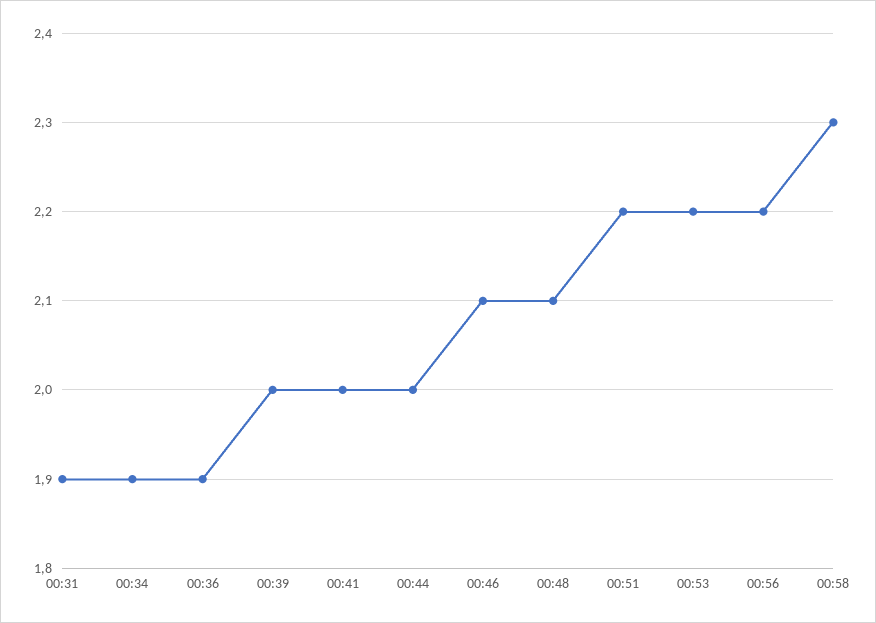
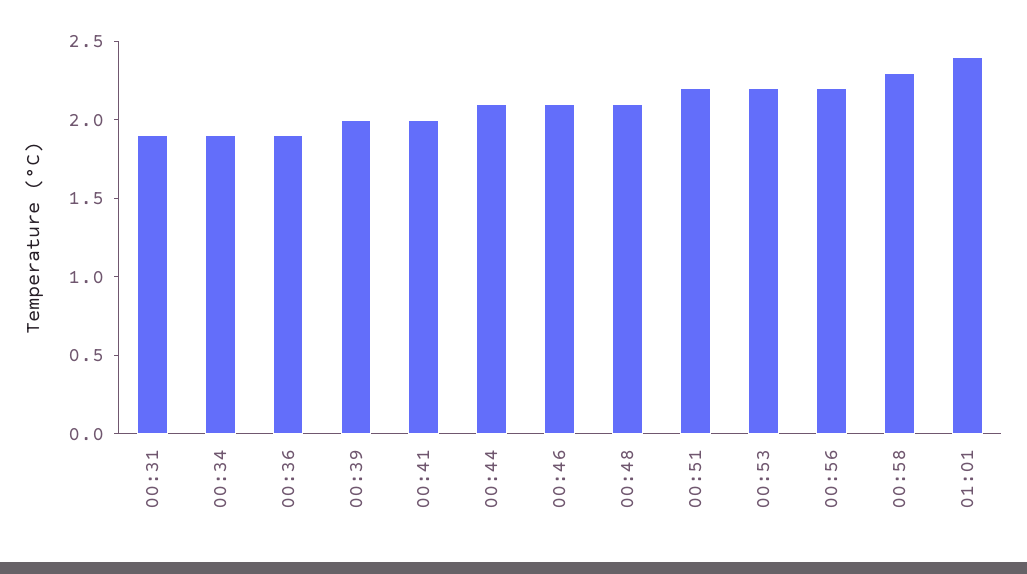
00:44: 2 -> 2.1
01:01: none -> 2.4

